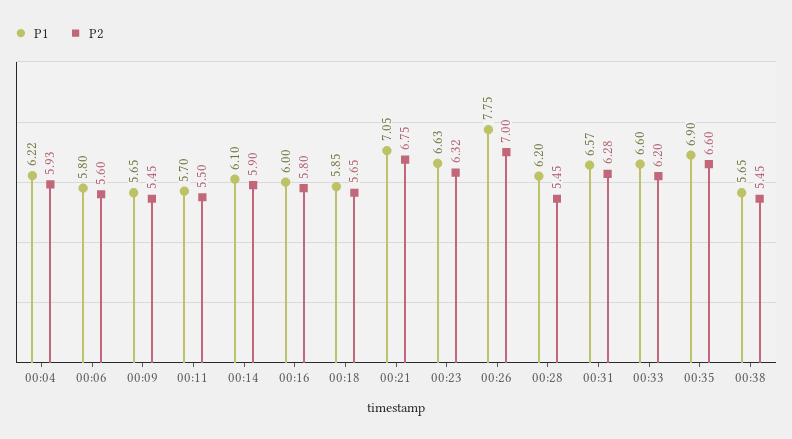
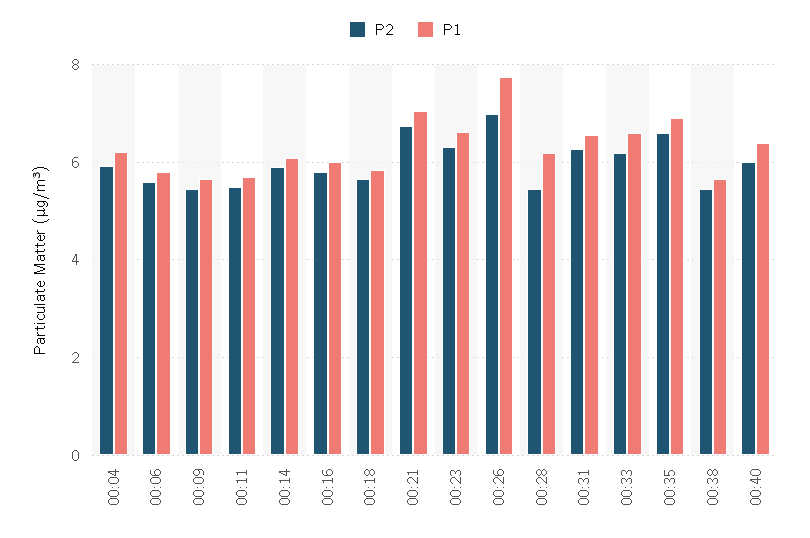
P2, 00:40: none -> 6
P1, 00:40: none -> 6.4

